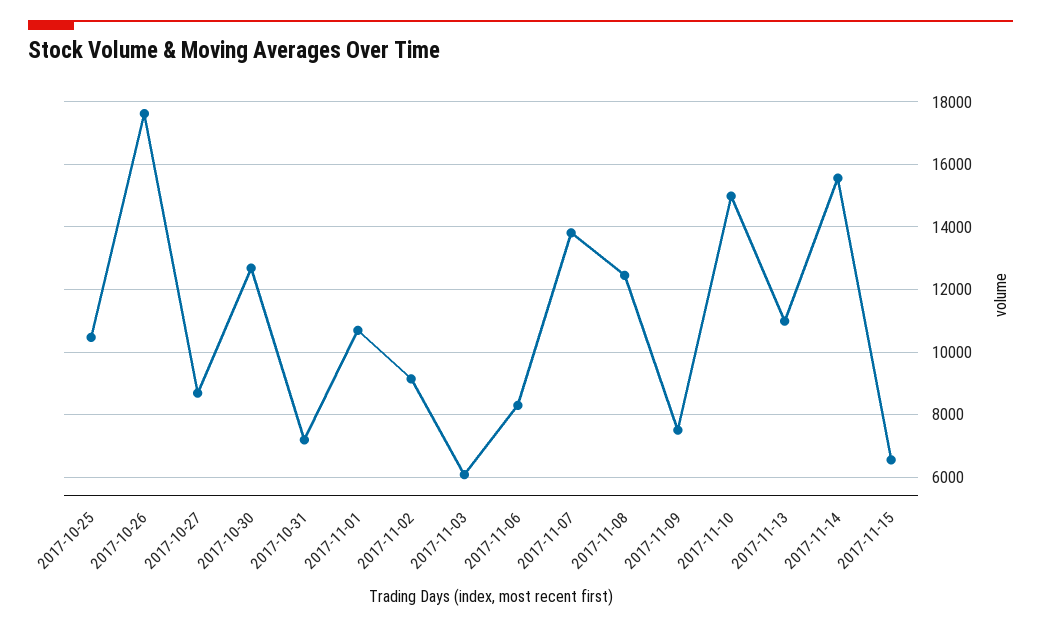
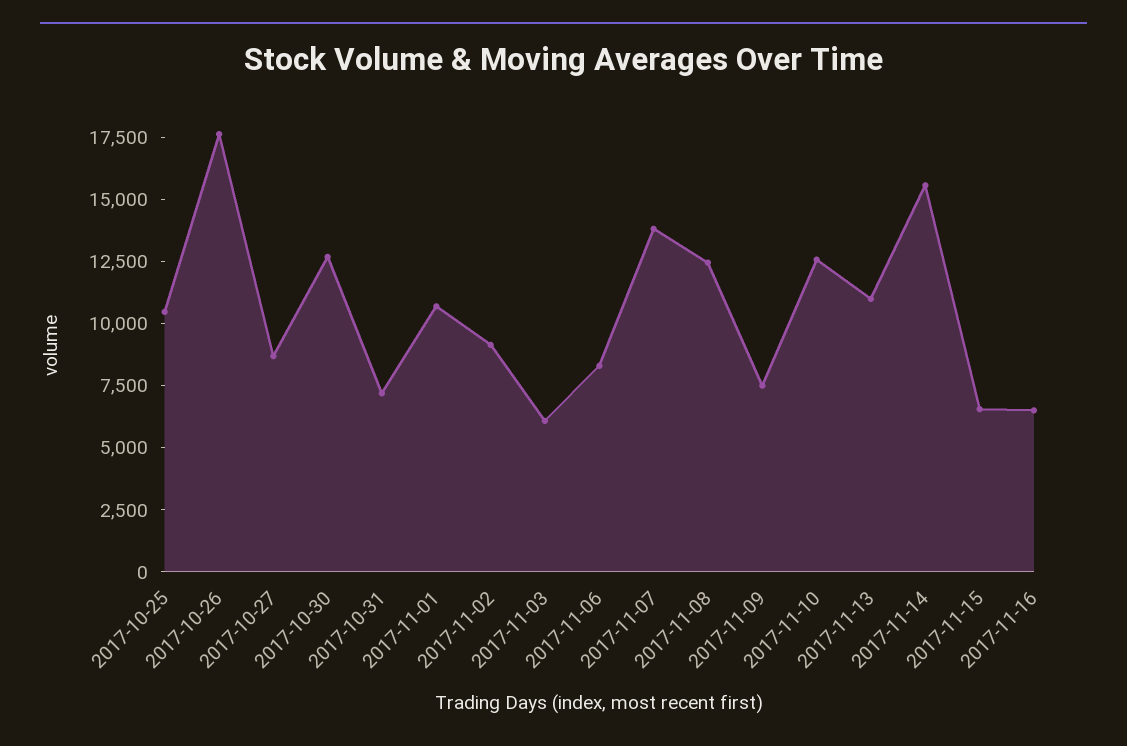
2017-11-10: 15000 -> 12500
2017-11-16: none -> 6500

